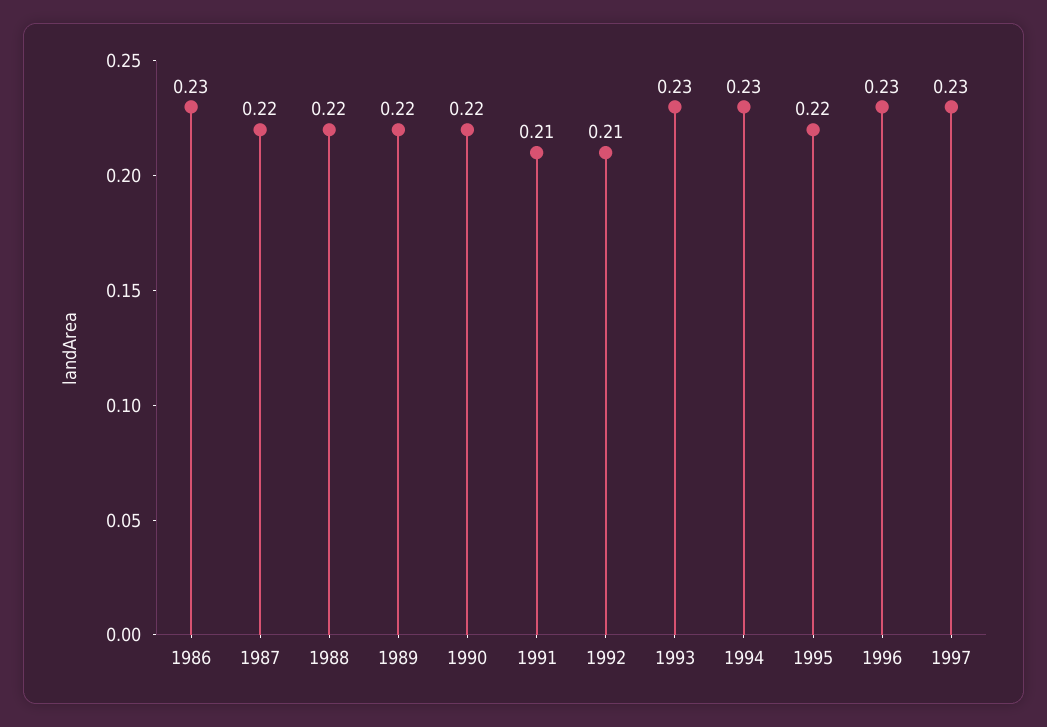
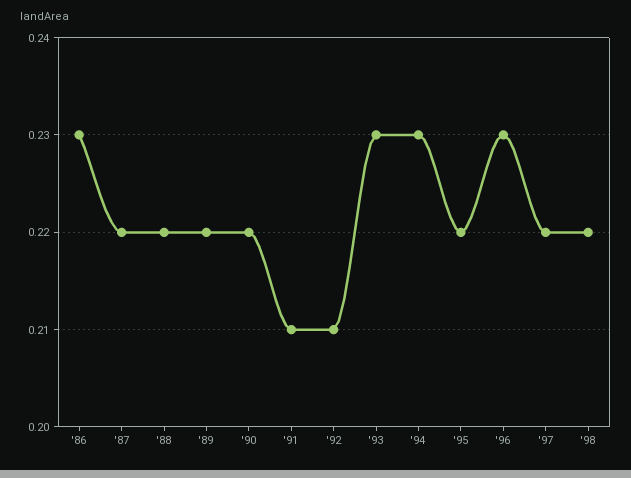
1997: 0.23 -> 0.22
'98: none -> 0.22

